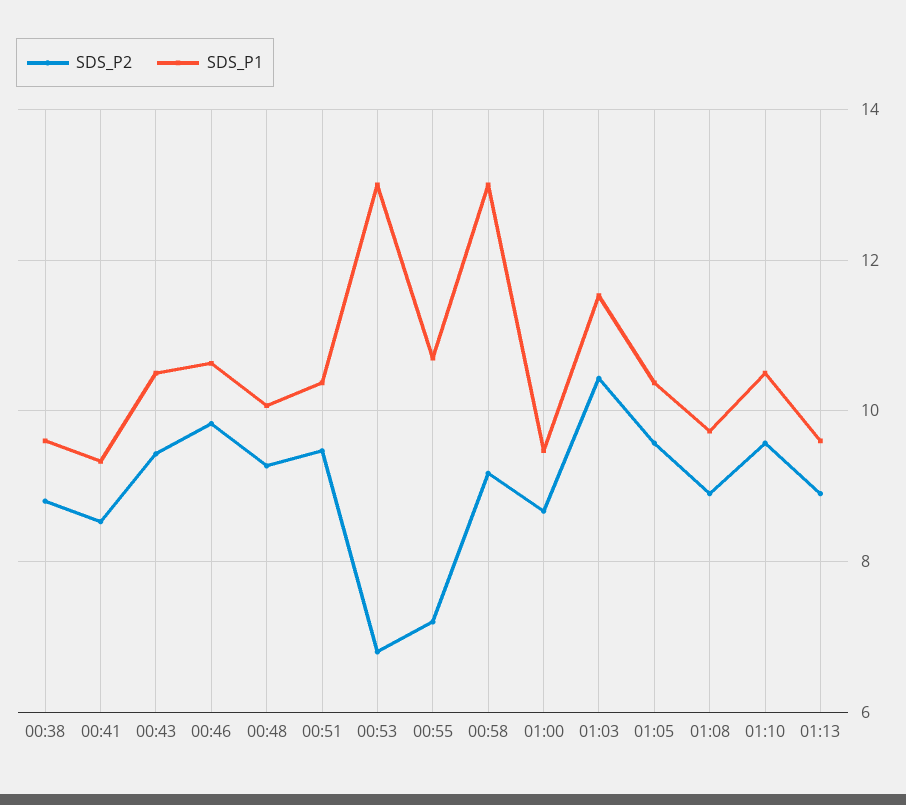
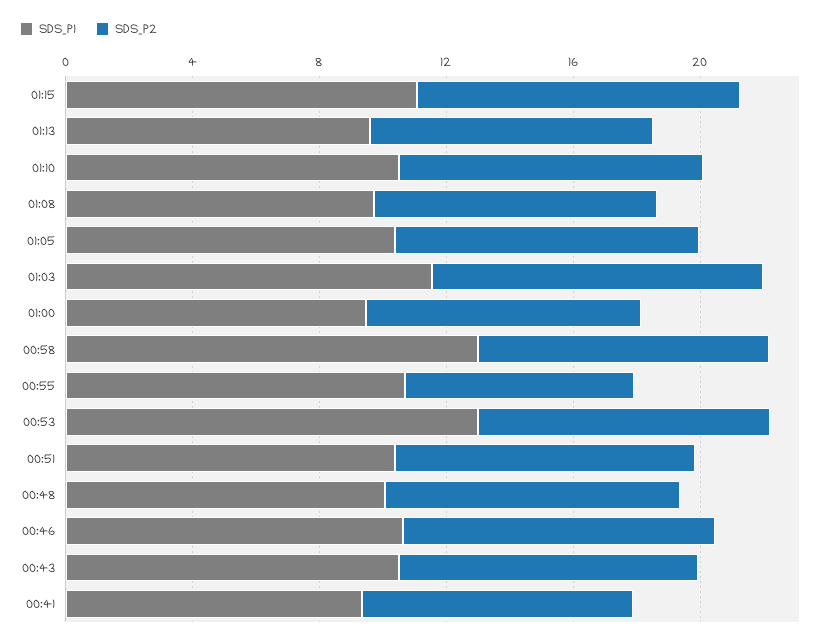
SDS_P2, 00:38: 8.8 -> none
SDS_P1, 00:38: 9.6 -> none
SDS_P2, 00:53: 6.8 -> 9
SDS_P1, 01:15: none -> 11
SDS_P2, 01:15: none -> 10

